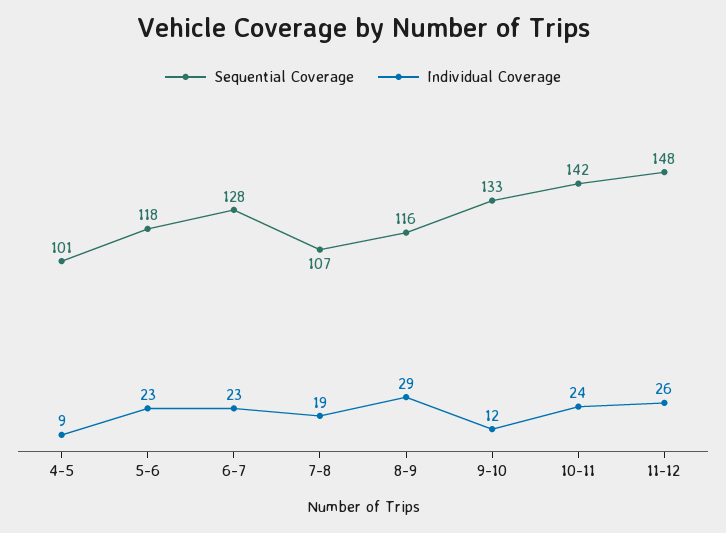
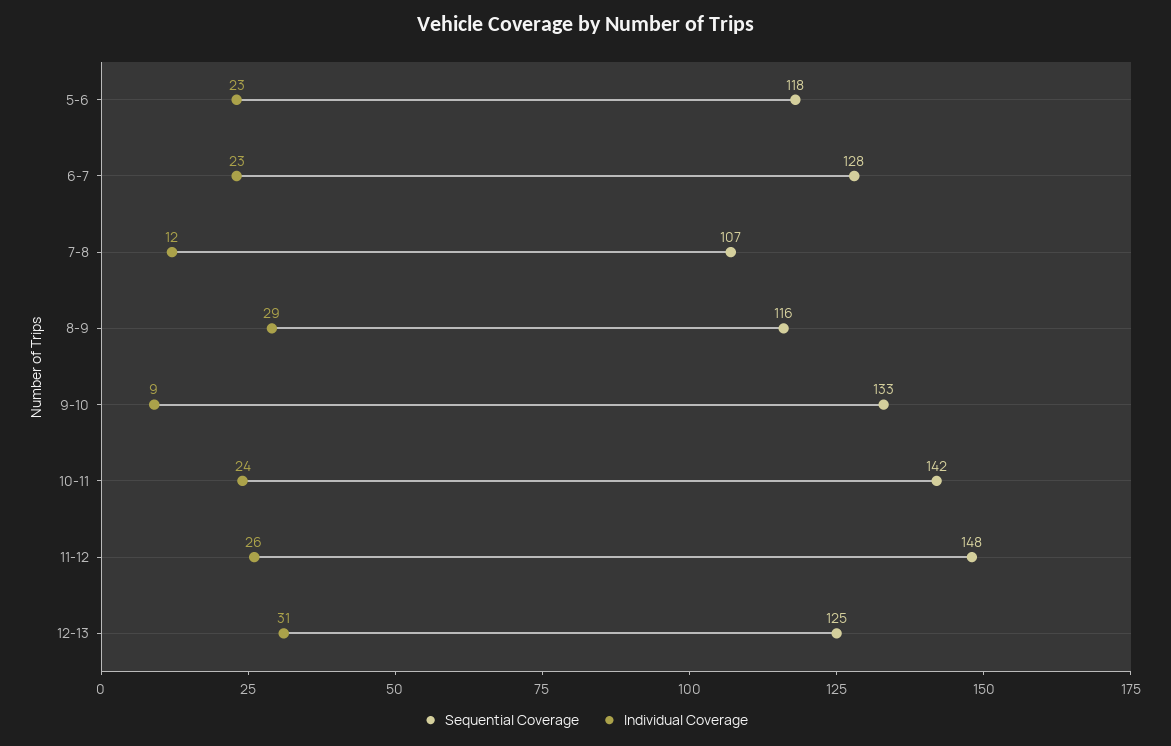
Sequential Coverage, 4-5: 101 -> none
Individual Coverage, 4-5: 9 -> none
Individual Coverage, 7-8: 19 -> 12
Individual Coverage, 9-10: 12 -> 9
Sequential Coverage, 12-13: none -> 125
Individual Coverage, 12-13: none -> 31

